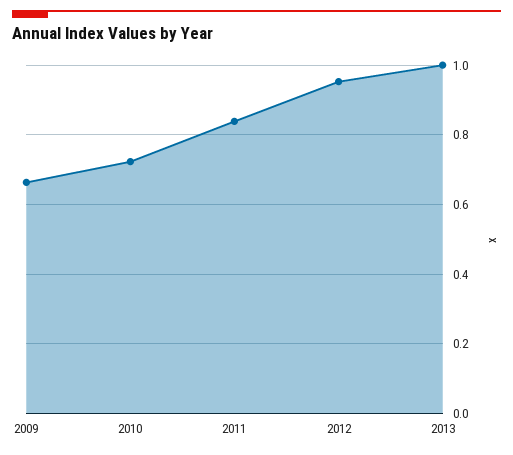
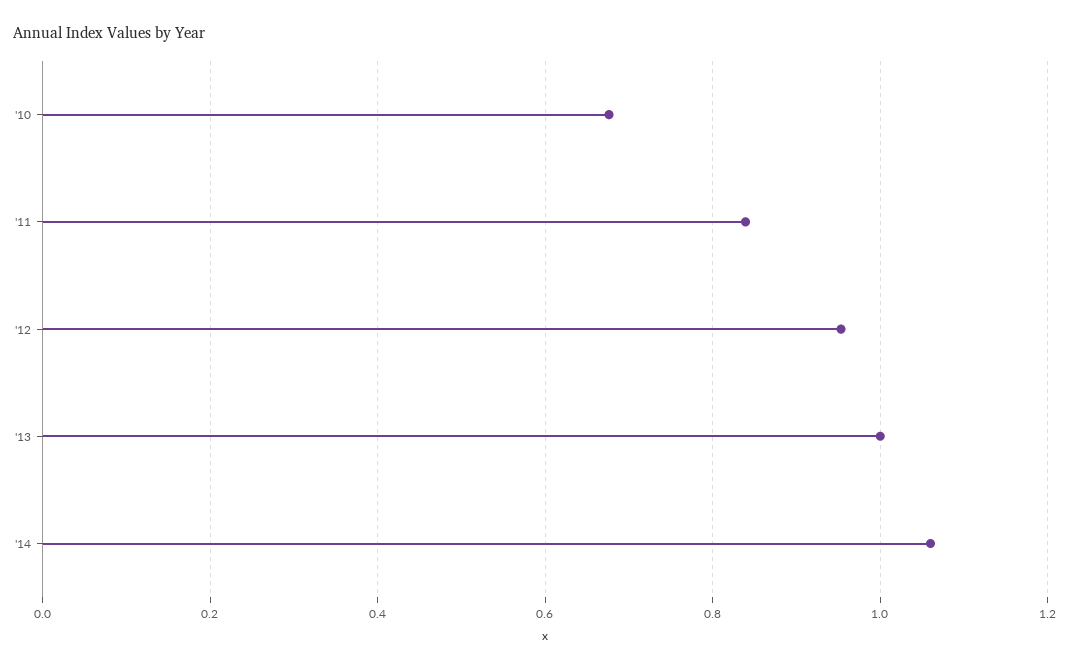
2009: 0.66 -> none
2010: 0.72 -> 0.68
'14: none -> 1.06

